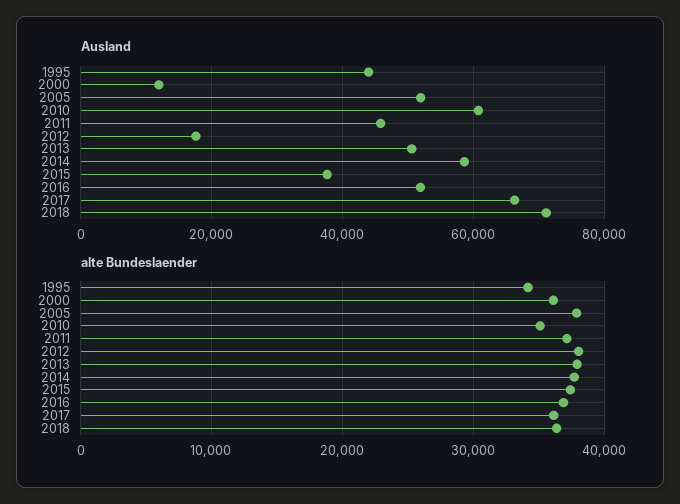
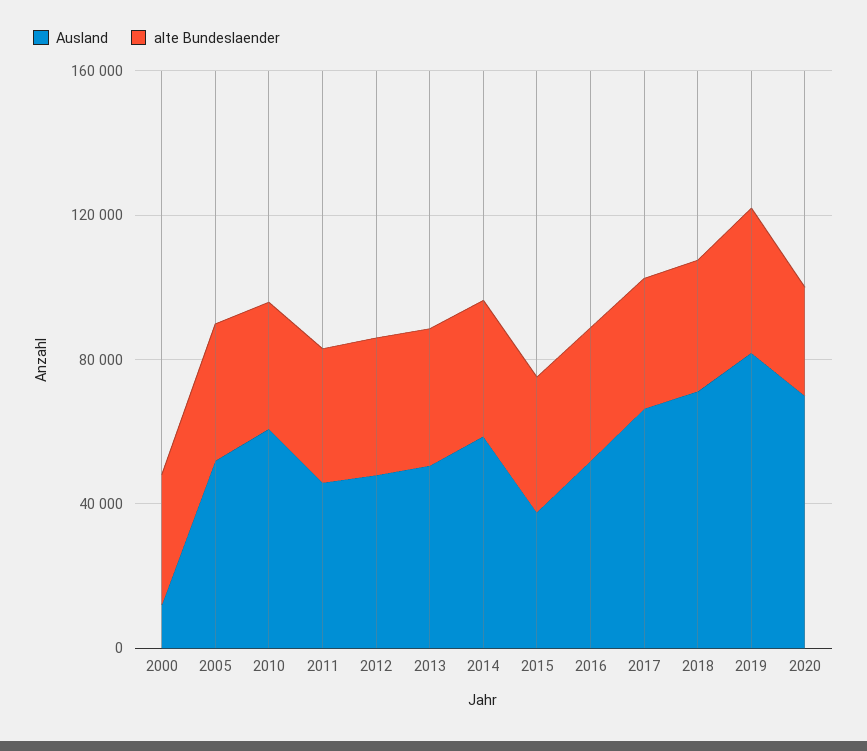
Ausland, 1995: 44000 -> none
Ausland, 2012: 18000 -> 50000
alte Bundeslaender, 1995: 34000 -> none
Ausland, 2019: none -> 80000
alte Bundeslaender, 2019: none -> 40000
Ausland, 2020: none -> 70000
alte Bundeslaender, 2020: none -> 30000

